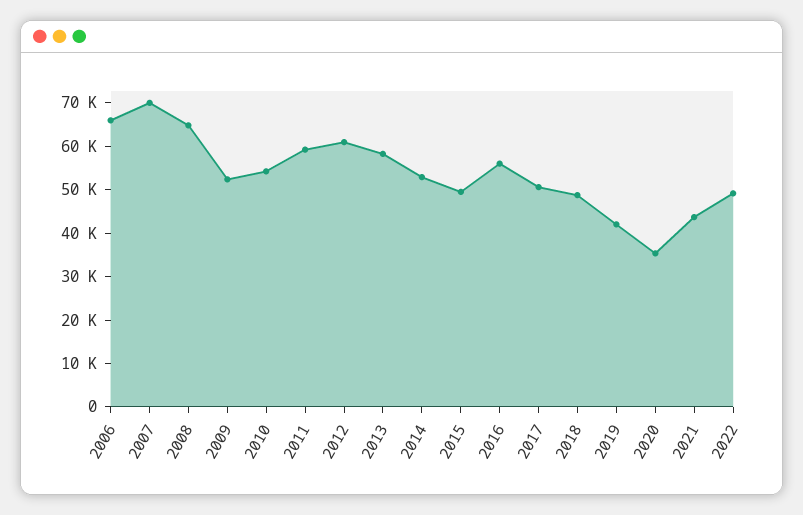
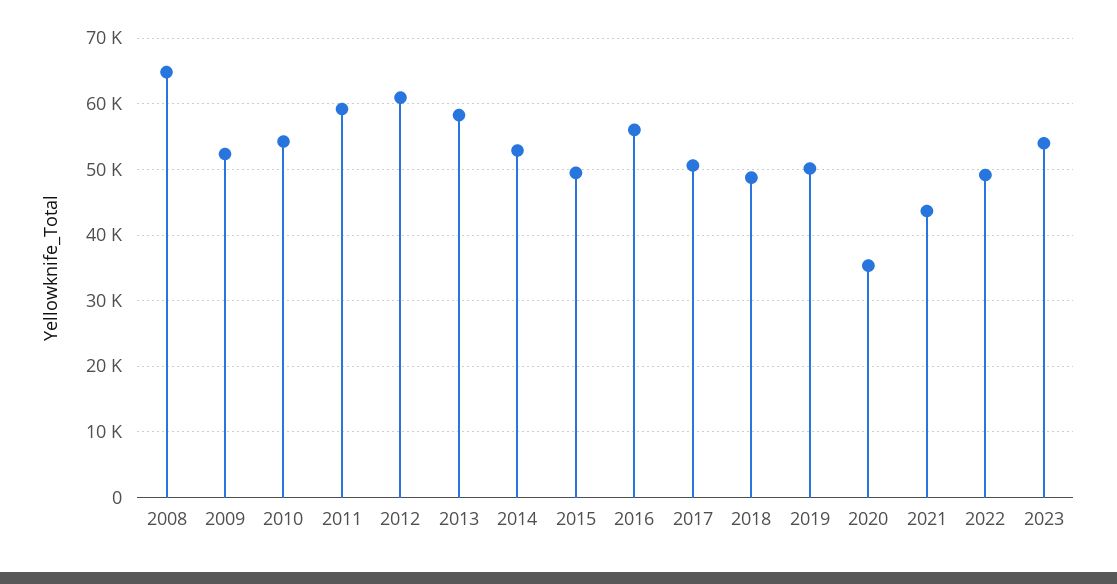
2006: 66000 -> none
2007: 70000 -> none
2019: 42000 -> 50000
2023: none -> 54000

